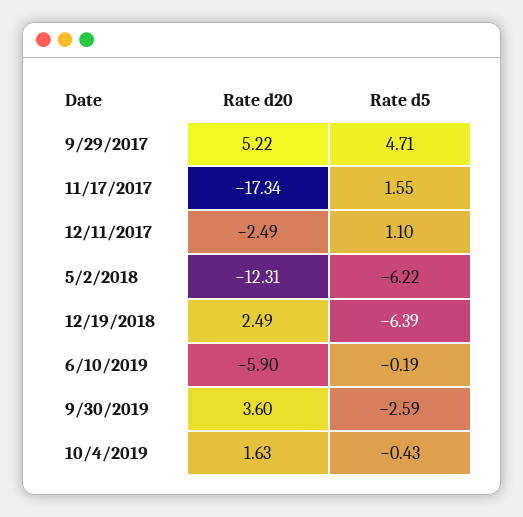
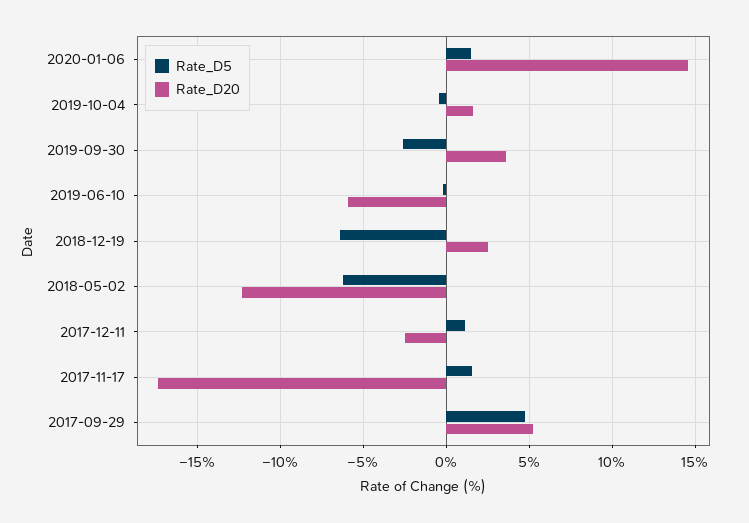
Rate d5, 2020-01-06: none -> 1.5
Rate d20, 2020-01-06: none -> 14.5

